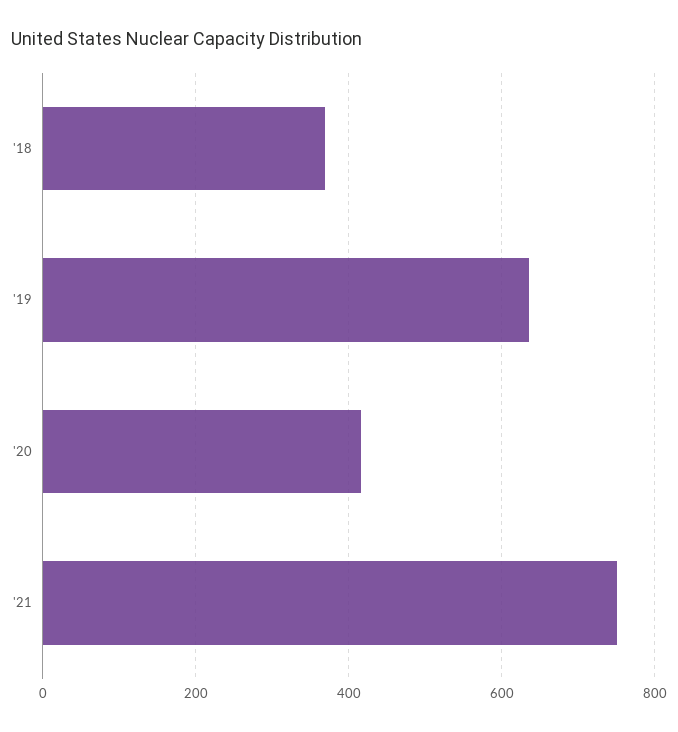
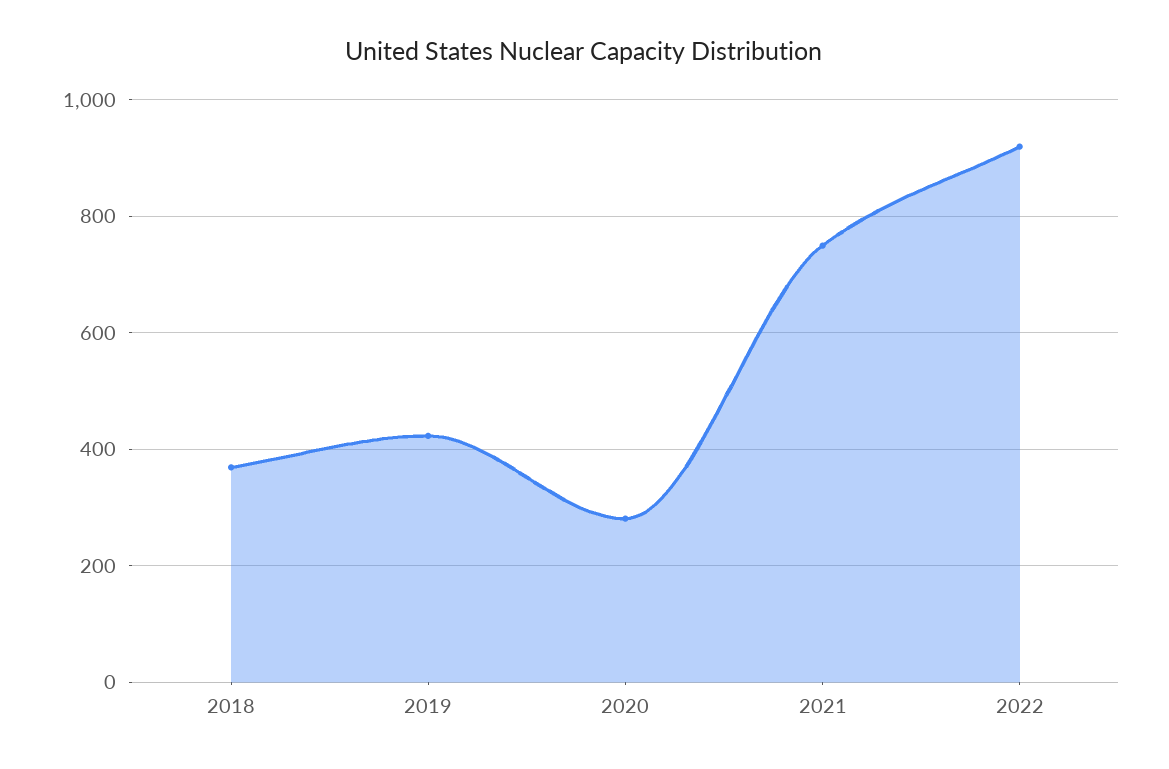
'19: 640 -> 420
'20: 420 -> 280
2022: none -> 920

